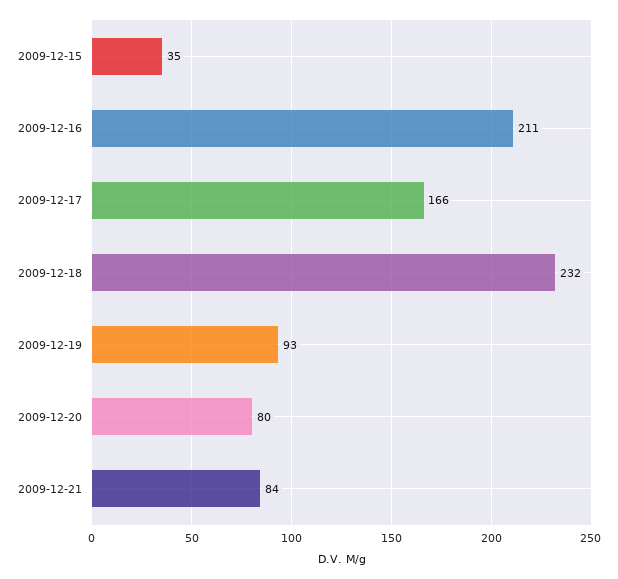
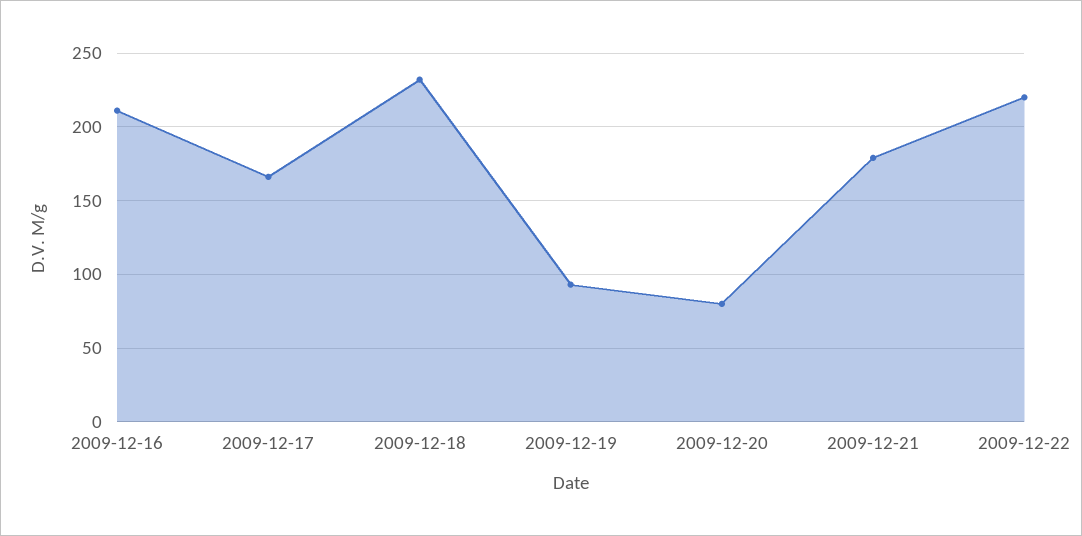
2009-12-15: 35 -> none
2009-12-21: 84 -> 180
2009-12-22: none -> 220

